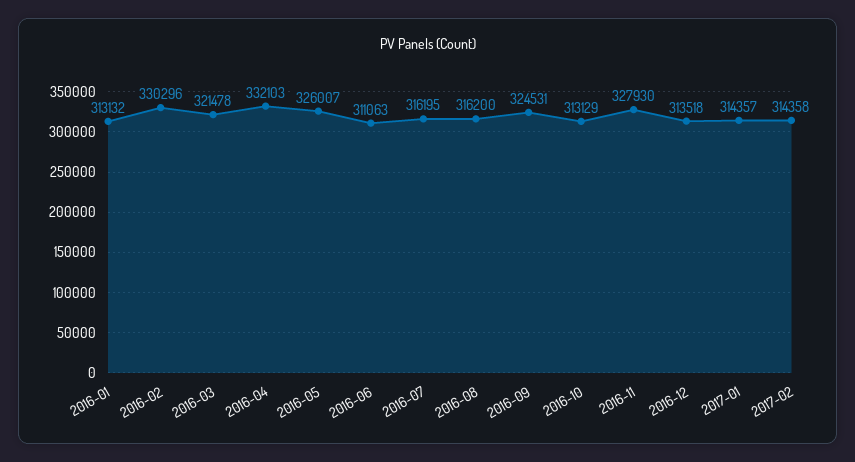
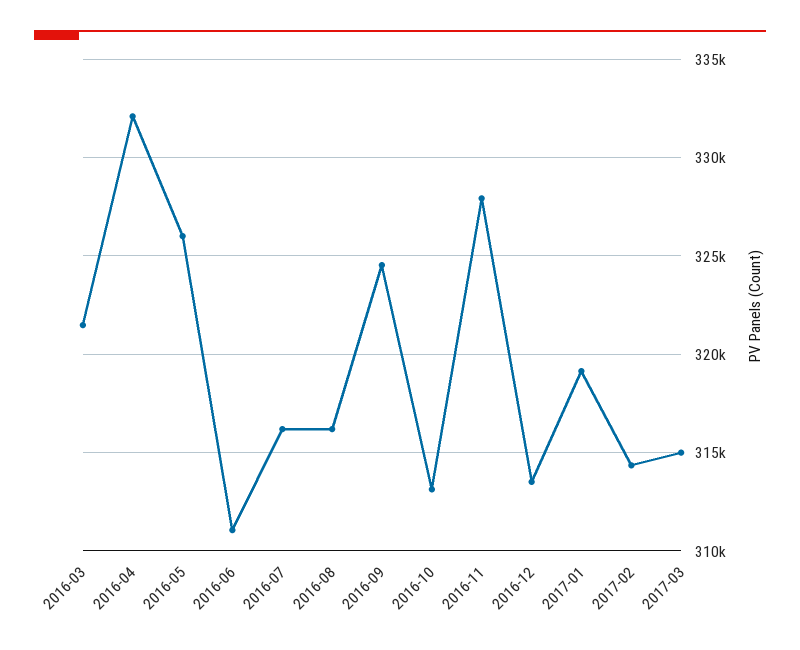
2016-01: 313132 -> none
2016-02: 330296 -> none
2017-01: 314357 -> 319000
2017-03: none -> 315000

